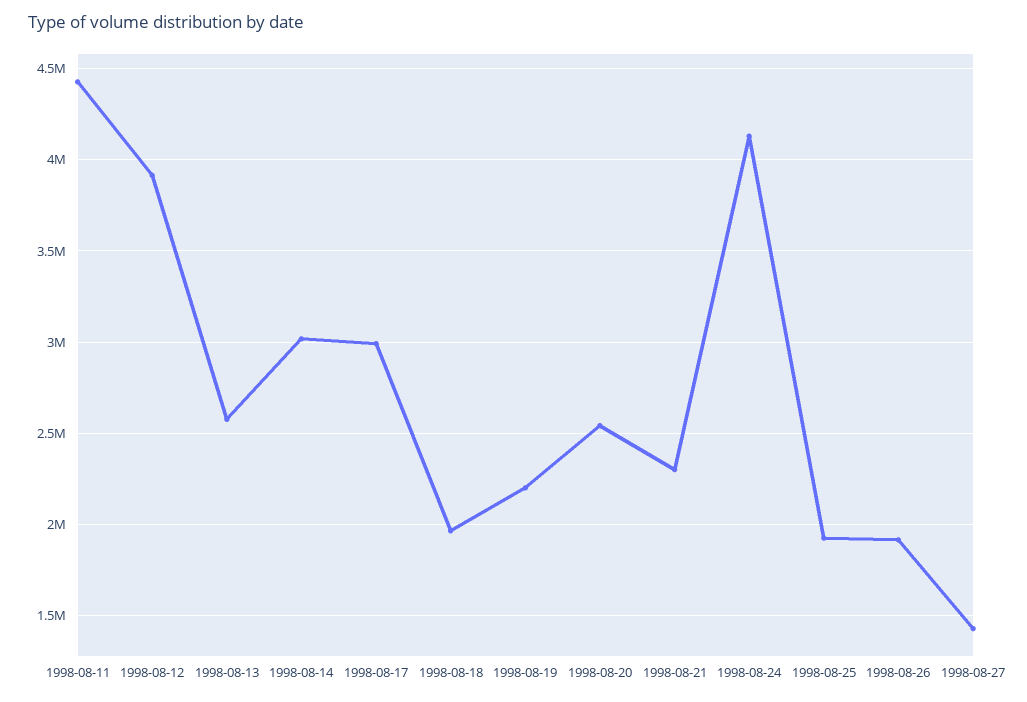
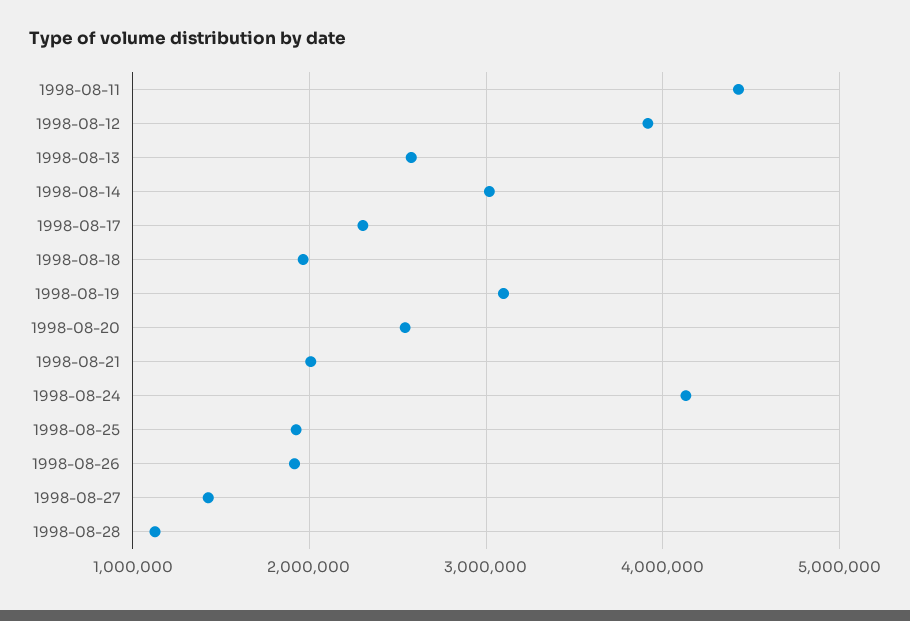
1998-08-17: 3000000 -> 2300000
1998-08-19: 2200000 -> 3100000
1998-08-21: 2300000 -> 2000000
1998-08-28: none -> 1100000

